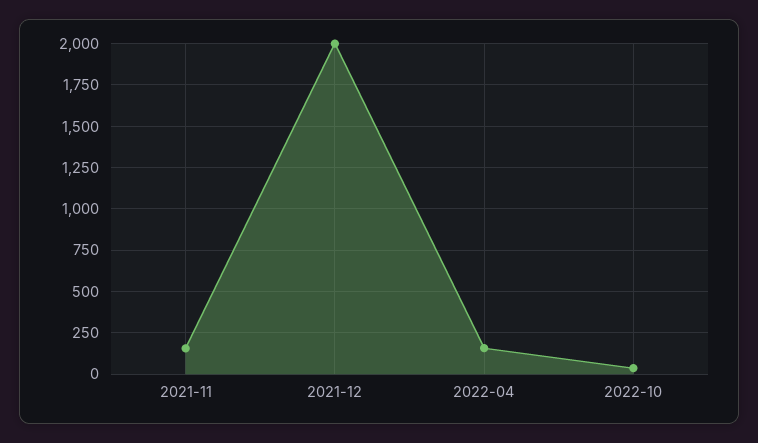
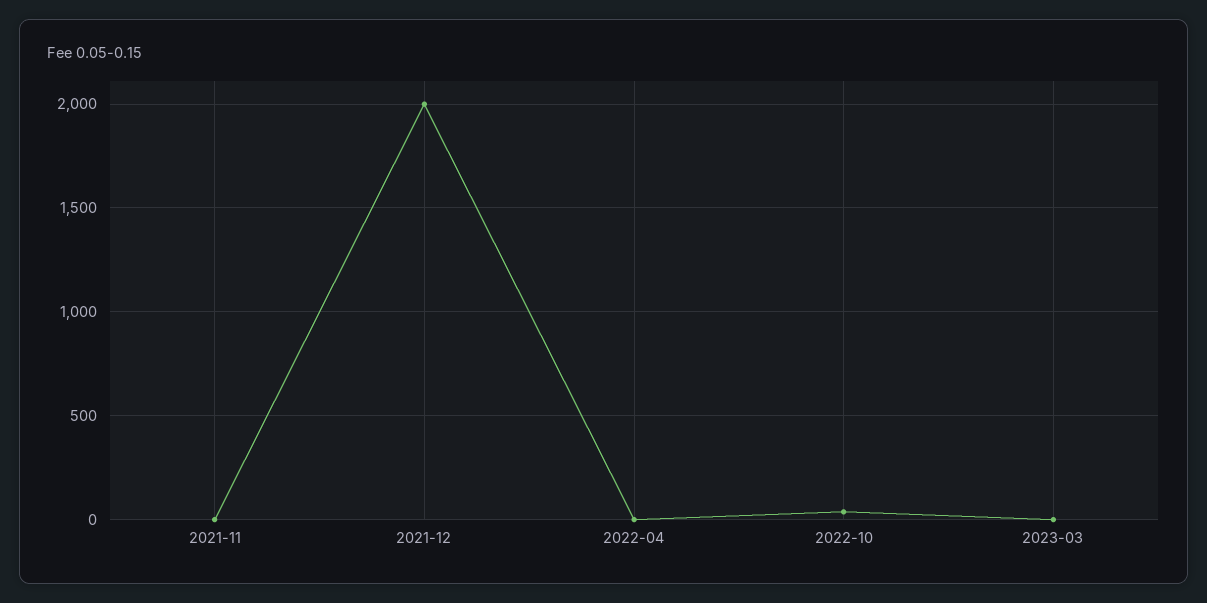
2021-11: 150 -> 0
2022-04: 150 -> 0
2023-03: none -> 0

